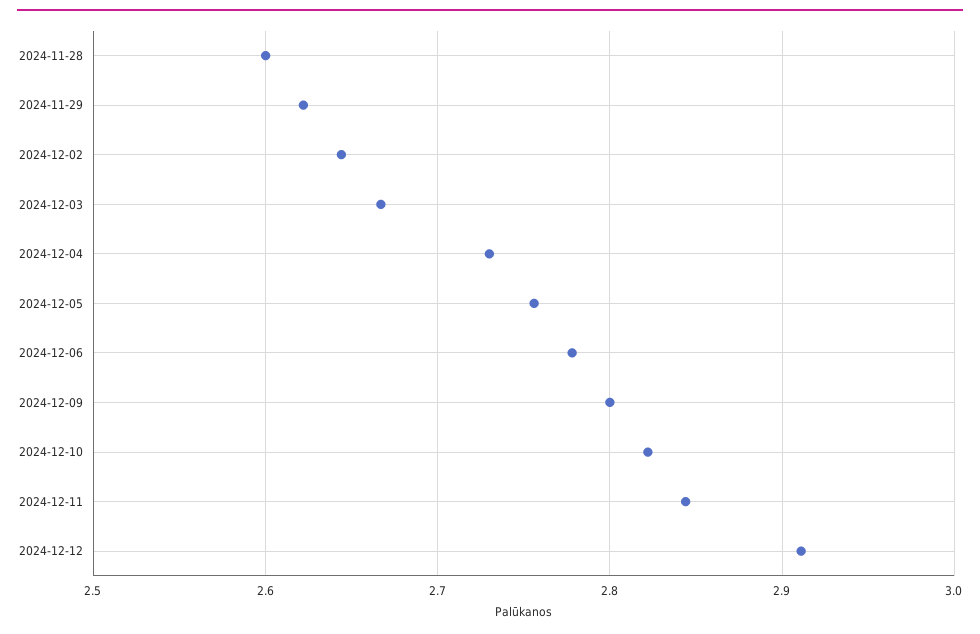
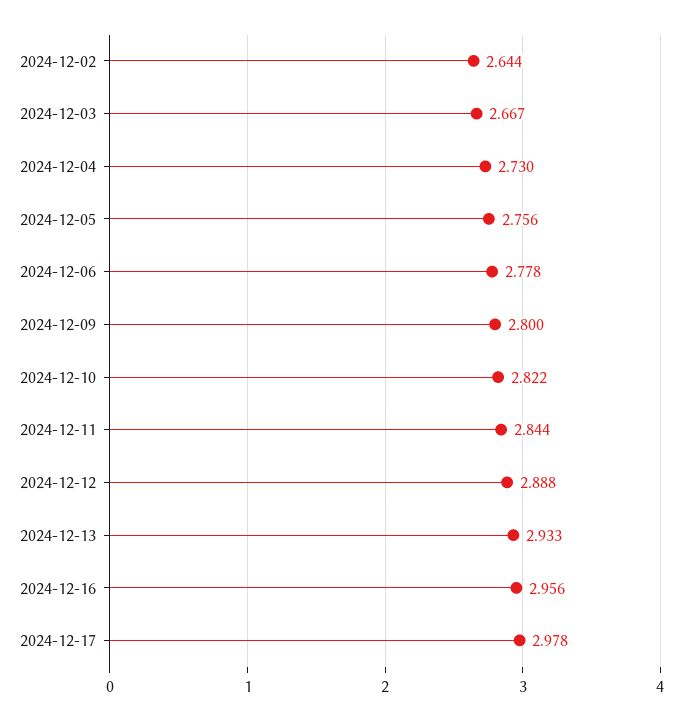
2024-11-28: 2.6 -> none
2024-11-29: 2.62 -> none
2024-12-12: 2.91 -> 2.888
2024-12-13: none -> 2.933
2024-12-16: none -> 2.956
2024-12-17: none -> 2.978

